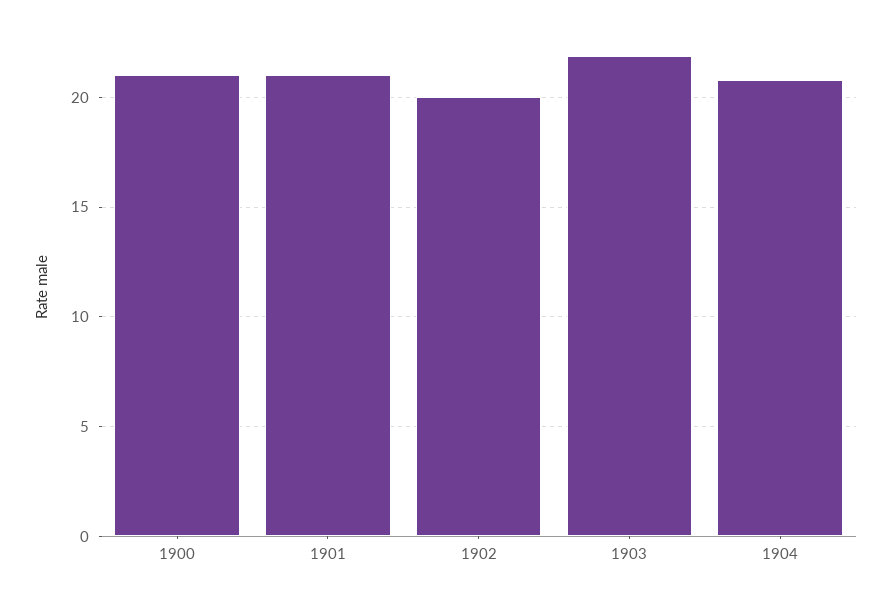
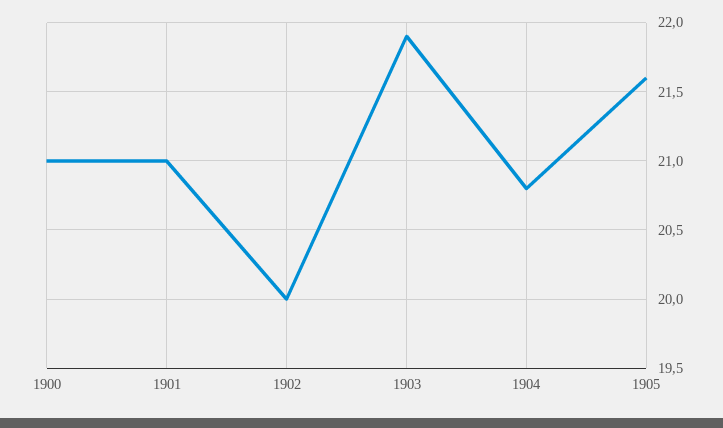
1905: none -> 21.6

